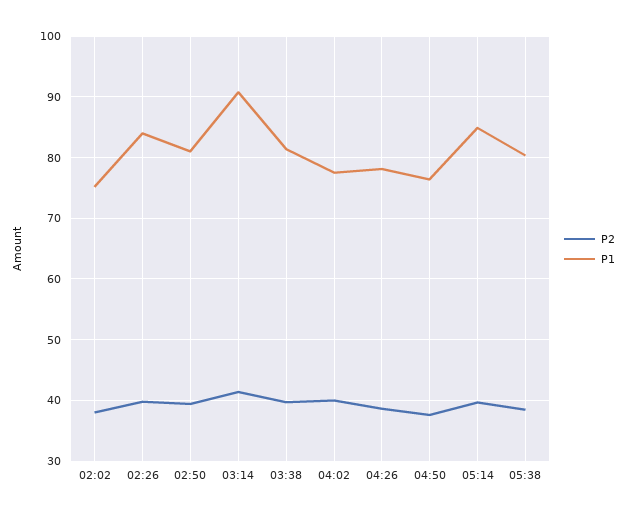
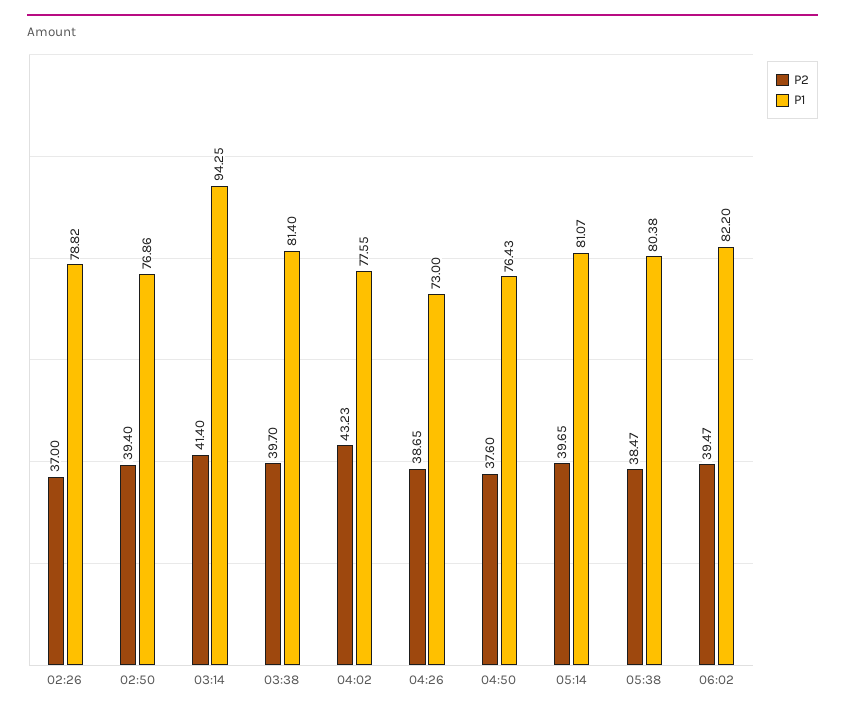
P2, 02:02: 38 -> none
P1, 02:02: 75 -> none
P2, 02:26: 40 -> 37
P1, 02:26: 84 -> 78.82
P1, 02:50: 81 -> 76.86
P1, 03:14: 91 -> 94.25
P2, 04:02: 40 -> 43.23
P1, 04:26: 78 -> 73
P1, 05:14: 85 -> 81.07
P2, 06:02: none -> 39.47
P1, 06:02: none -> 82.2

